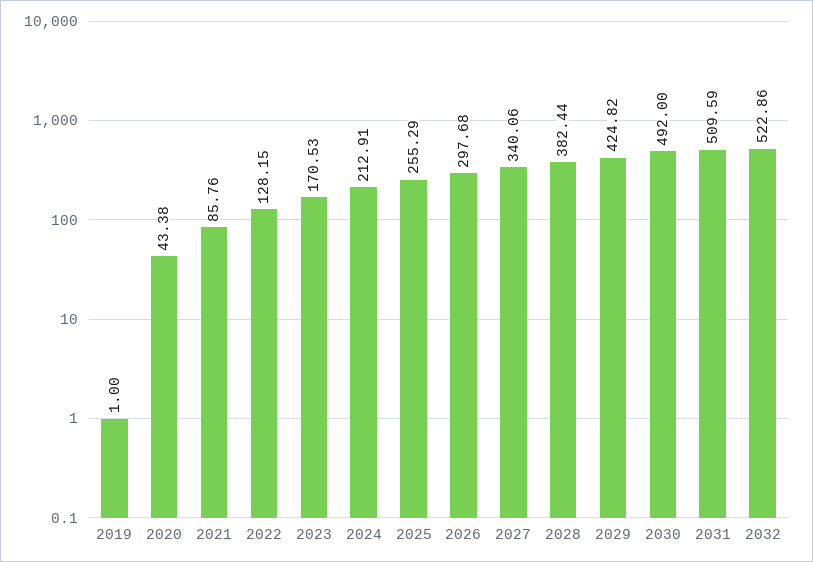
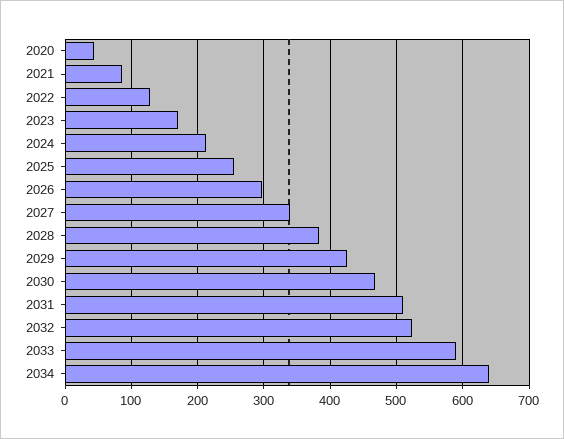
2019: 1 -> none
2030: 492 -> 470
2033: none -> 590
2034: none -> 640

